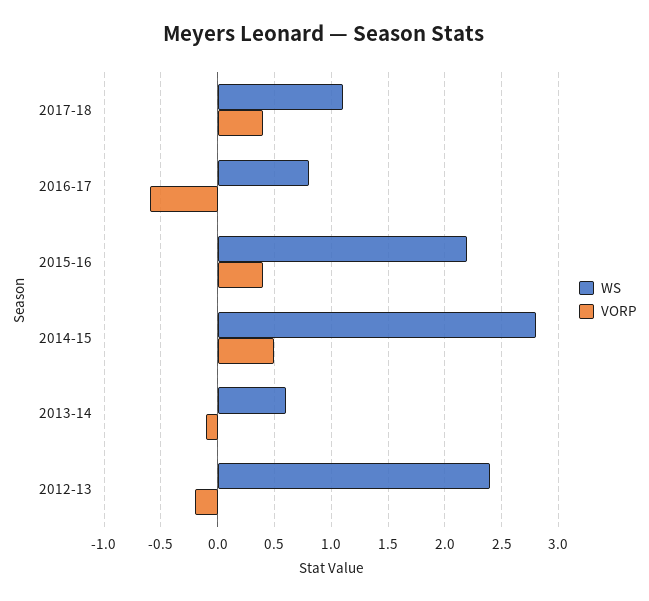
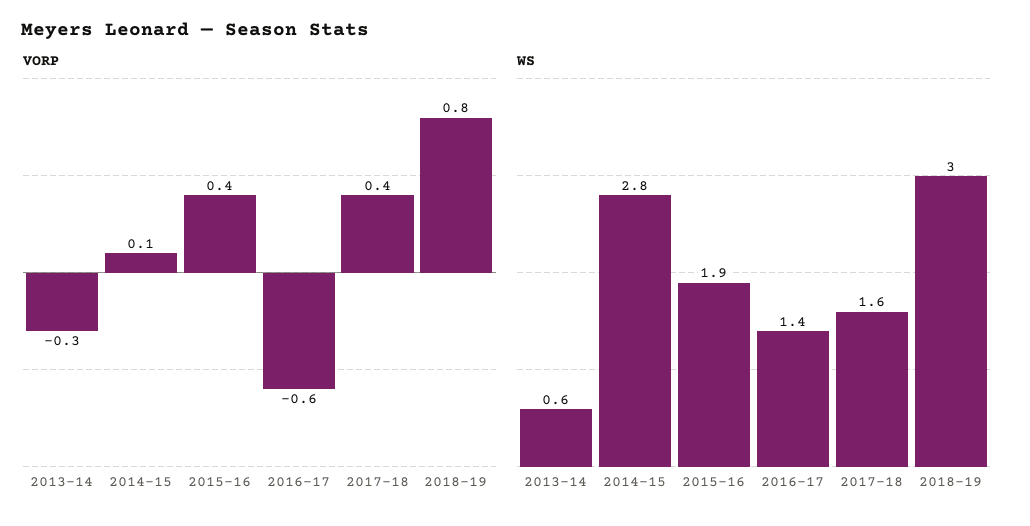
WS, 2017-18: 1.1 -> 1.6
WS, 2016-17: 0.8 -> 1.4
WS, 2015-16: 2.2 -> 1.9
VORP, 2014-15: 0.5 -> 0.1
VORP, 2013-14: -0.1 -> -0.3
WS, 2012-13: 2.4 -> none
VORP, 2012-13: -0.2 -> none
VORP, 2018-19: none -> 0.8
WS, 2018-19: none -> 3

